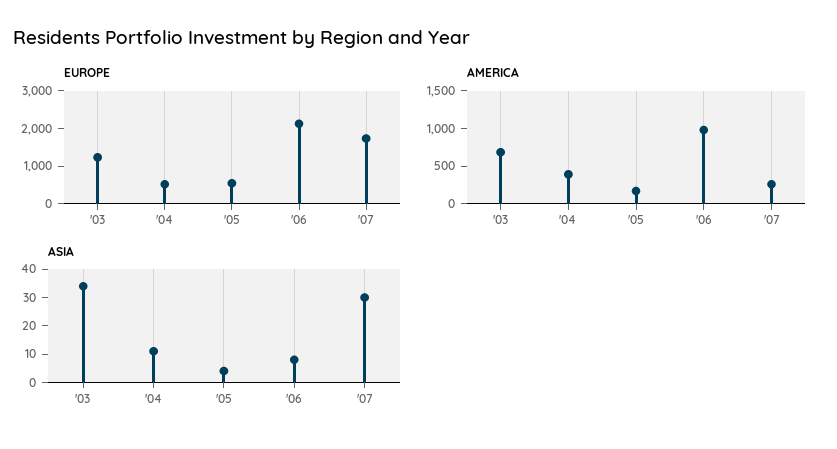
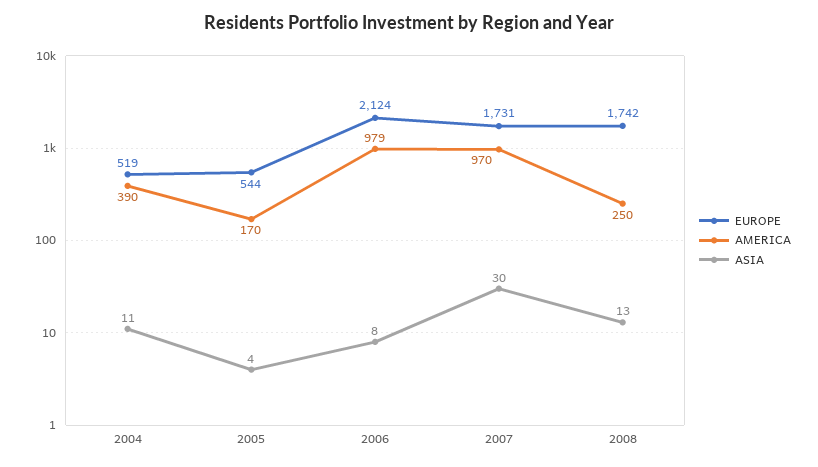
EUROPE, '03: 1250 -> none
AMERICA, '03: 750 -> none
AMERICA, '07: 250 -> 970
ASIA, '03: 35 -> none
EUROPE, 2008: none -> 1742
AMERICA, 2008: none -> 250
ASIA, 2008: none -> 13

